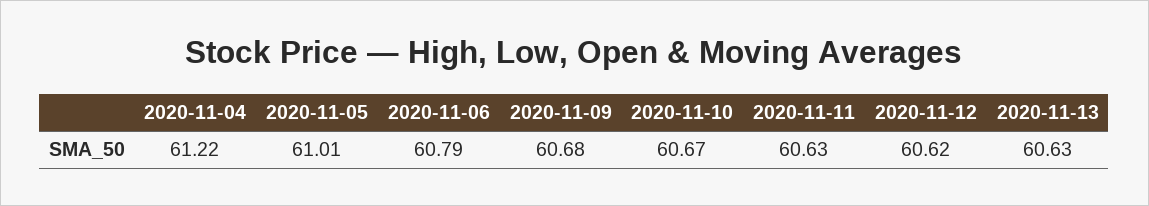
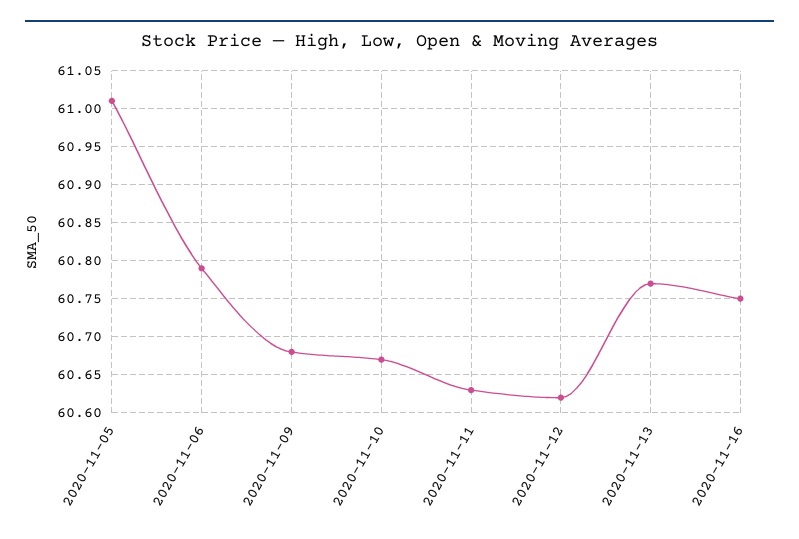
2020-11-04: 61.22 -> none
2020-11-13: 60.63 -> 60.77
2020-11-16: none -> 60.75

